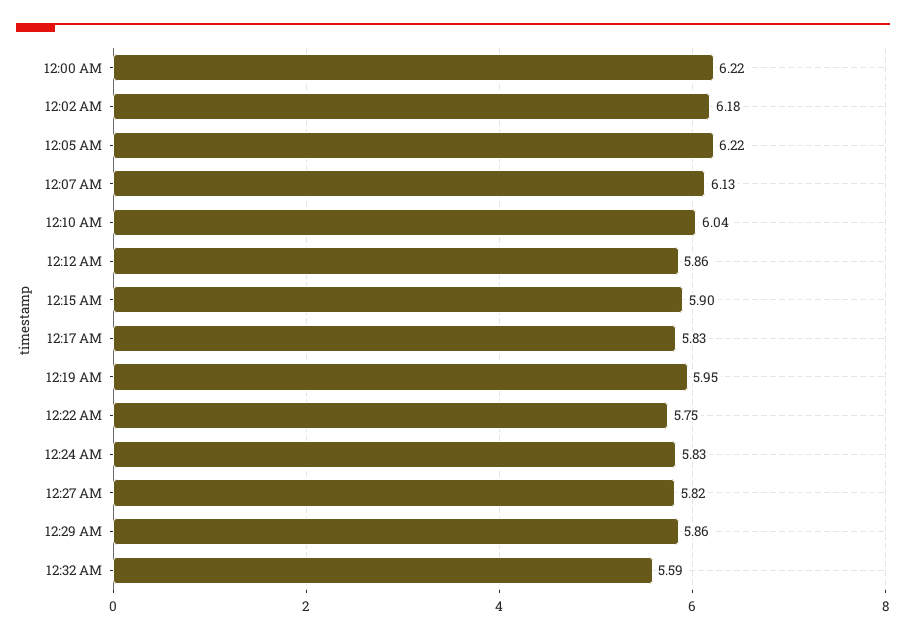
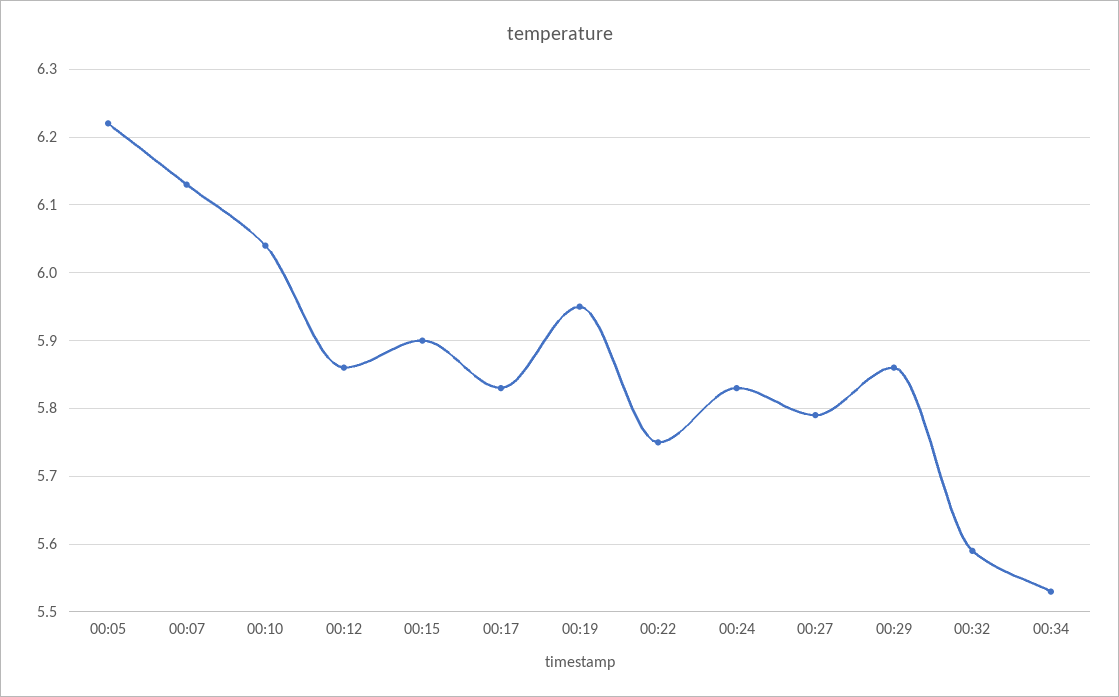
12:00 AM: 6.22 -> none
12:02 AM: 6.18 -> none
12:27 AM: 5.82 -> 5.79
00:34: none -> 5.53

